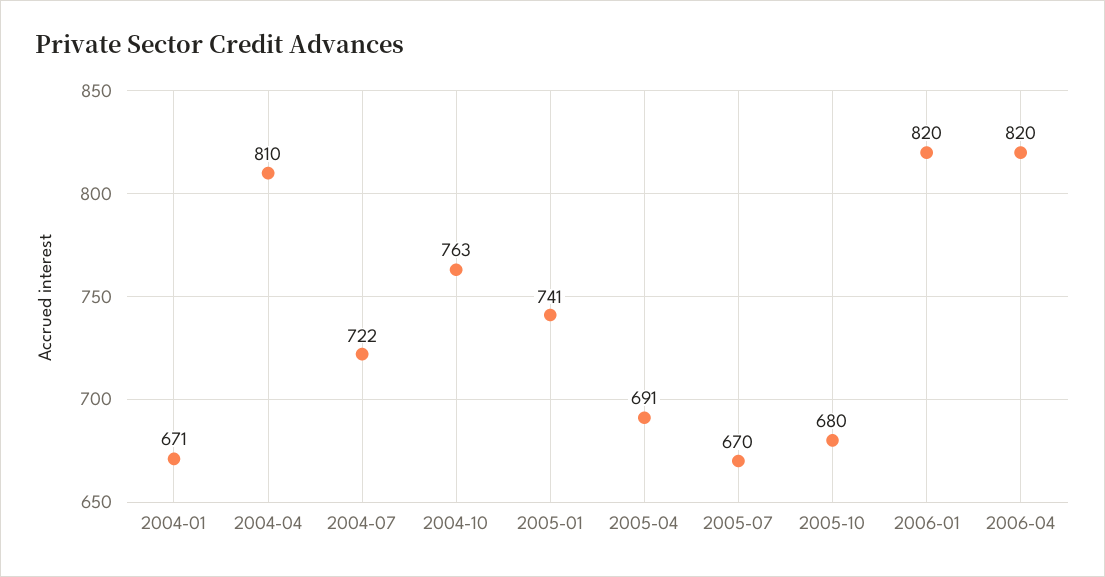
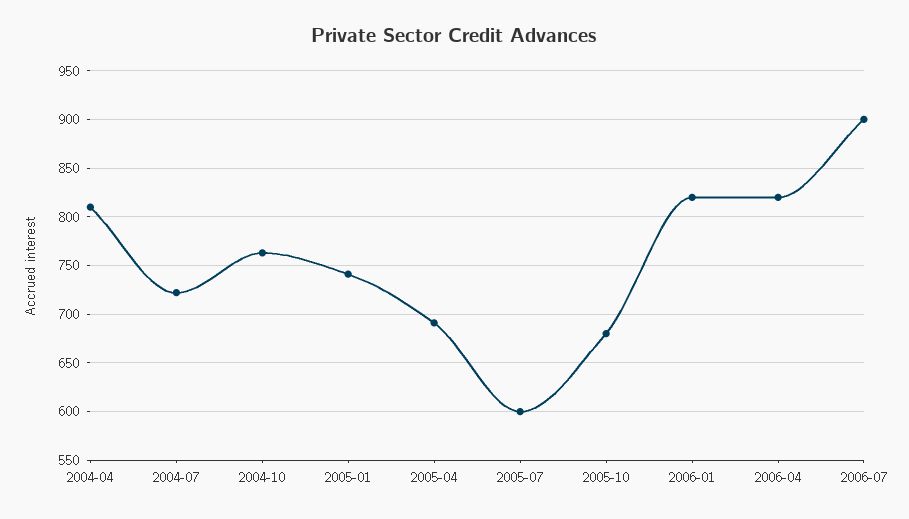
2004-01: 671 -> none
2005-07: 670 -> 600
2006-07: none -> 900

